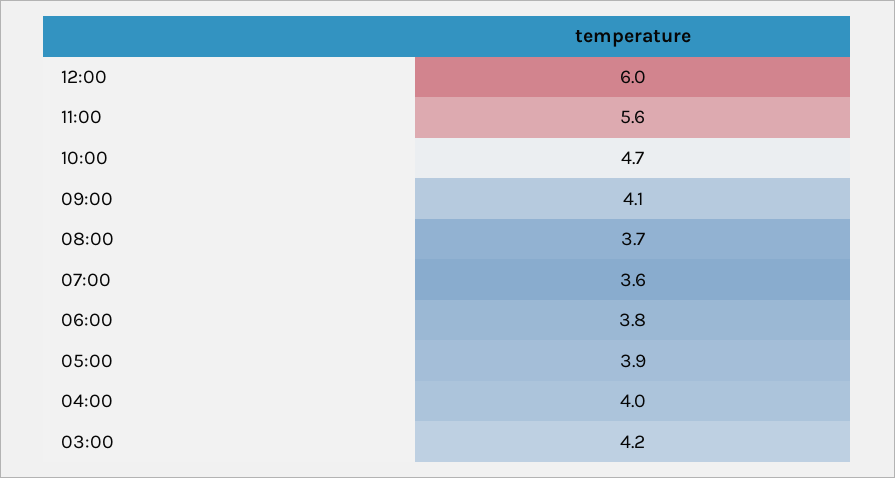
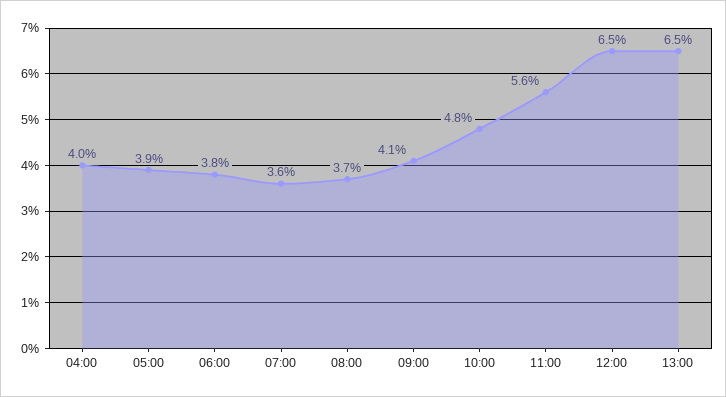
12:00: 6 -> 6.5
10:00: 4.7 -> 4.8
03:00: 4.2 -> none
13:00: none -> 6.5

